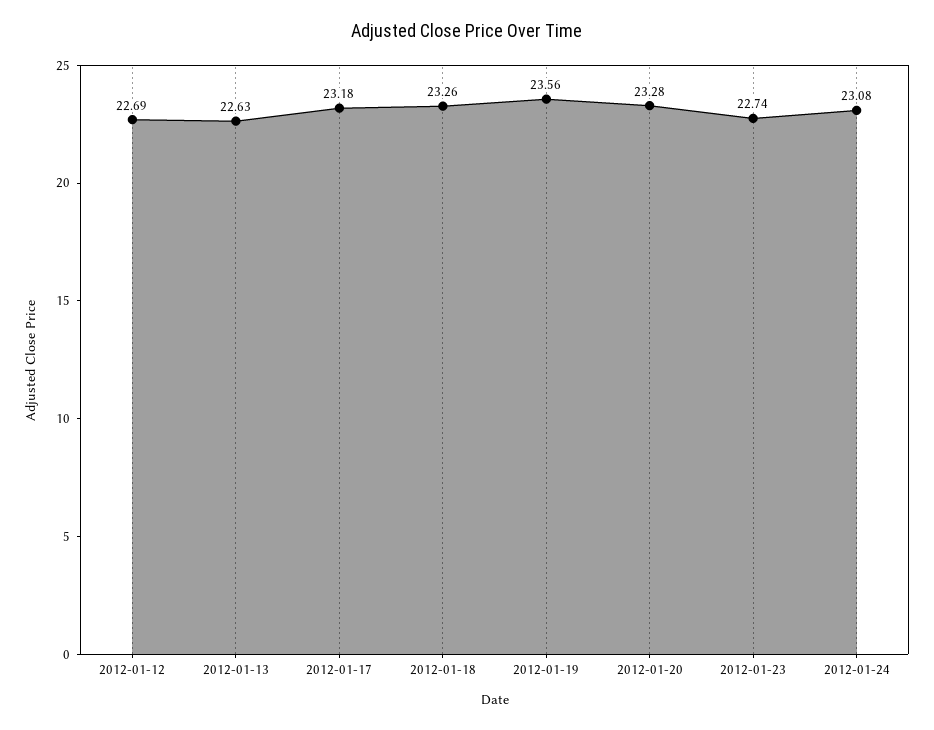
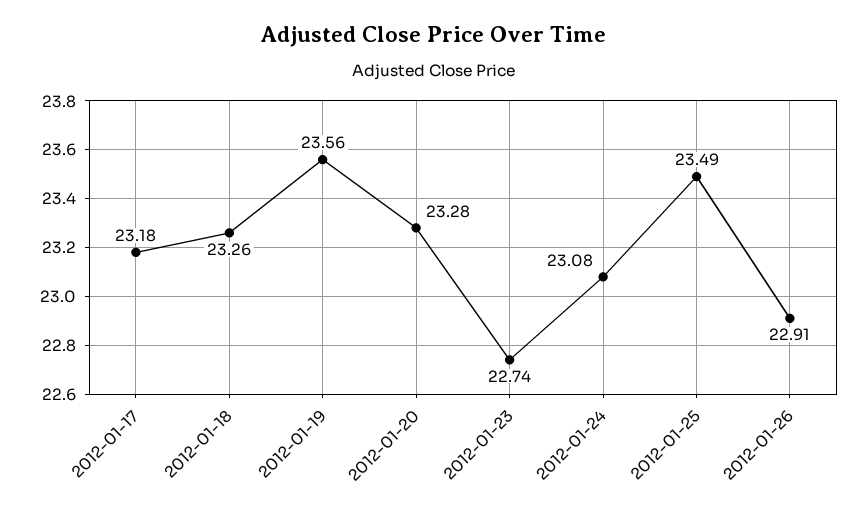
2012-01-12: 22.69 -> none
2012-01-13: 22.63 -> none
2012-01-25: none -> 23.49
2012-01-26: none -> 22.91

